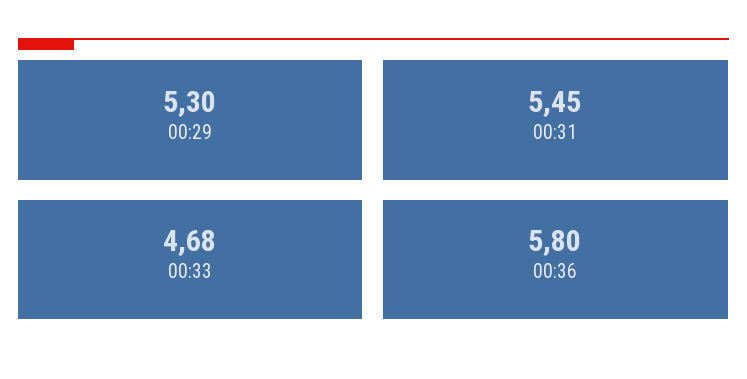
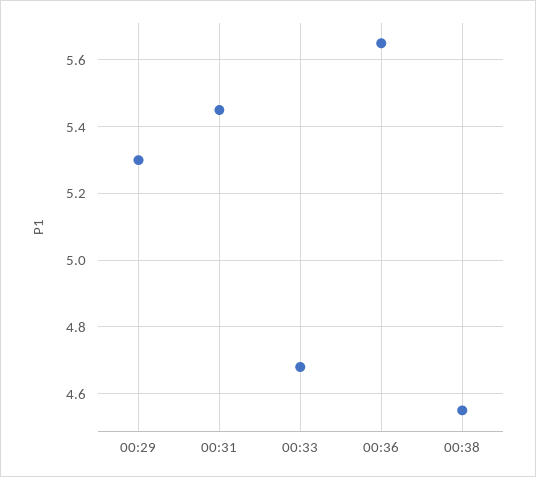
00:36: 5.8 -> 5.65
00:38: none -> 4.55

